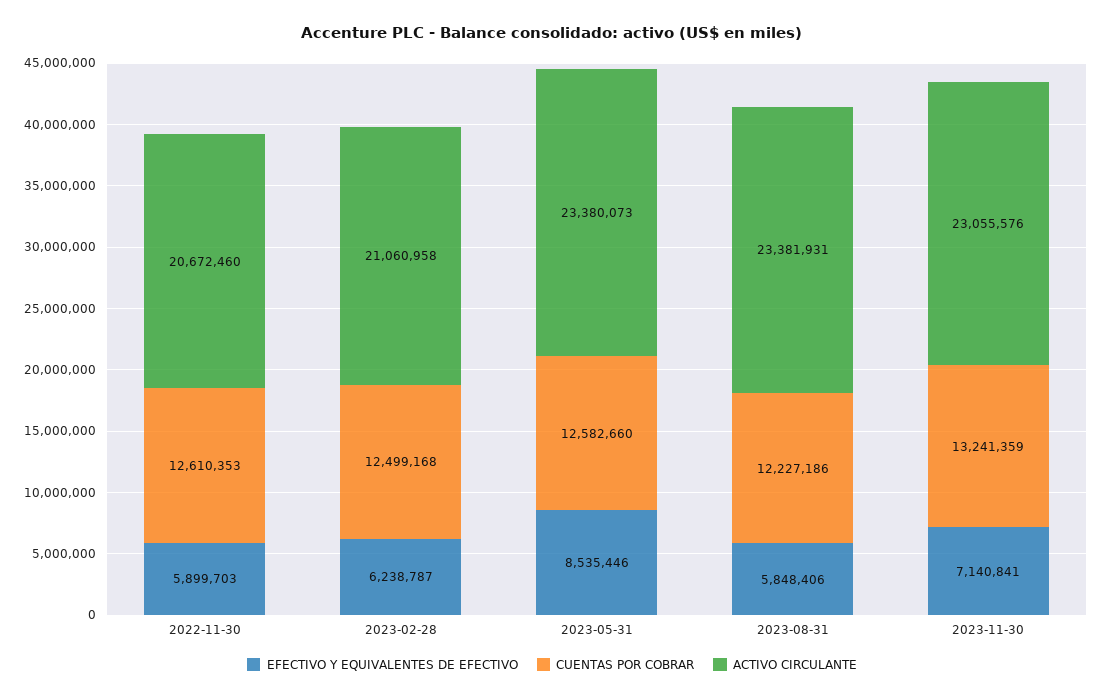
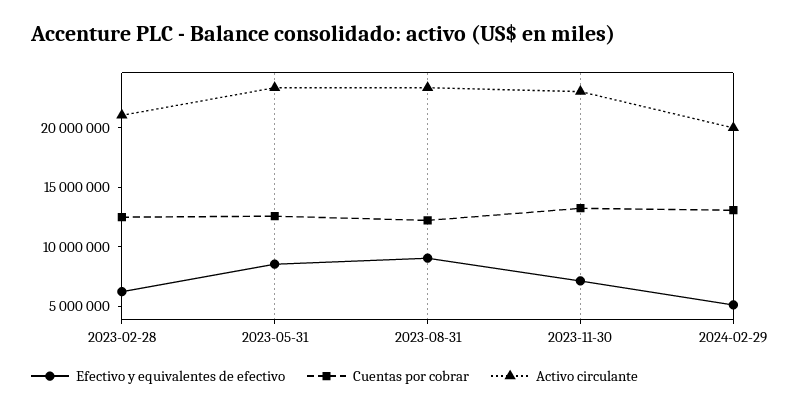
EFECTIVO Y EQUIVALENTES DE EFECTIVO, 2022-11-30: 5899703 -> none
CUENTAS POR COBRAR, 2022-11-30: 12610353 -> none
ACTIVO CIRCULANTE, 2022-11-30: 20672460 -> none
EFECTIVO Y EQUIVALENTES DE EFECTIVO, 2023-08-31: 5848406 -> 9000000
EFECTIVO Y EQUIVALENTES DE EFECTIVO, 2024-02-29: none -> 5000000
CUENTAS POR COBRAR, 2024-02-29: none -> 13000000
ACTIVO CIRCULANTE, 2024-02-29: none -> 20000000

